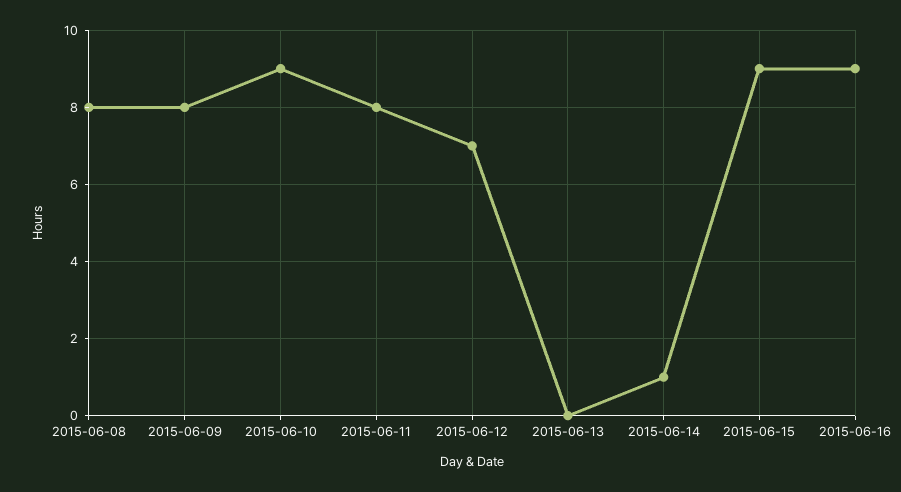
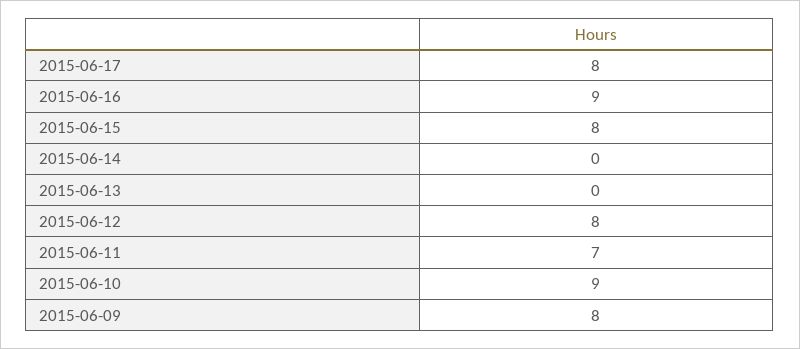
2015-06-08: 8 -> none
2015-06-11: 8 -> 7
2015-06-12: 7 -> 8
2015-06-14: 1 -> 0
2015-06-15: 9 -> 8
2015-06-17: none -> 8

